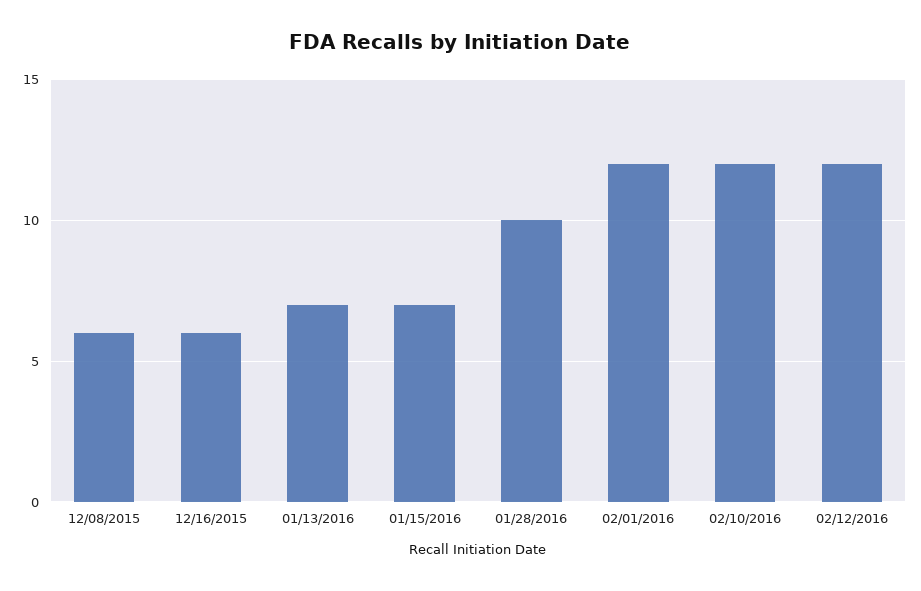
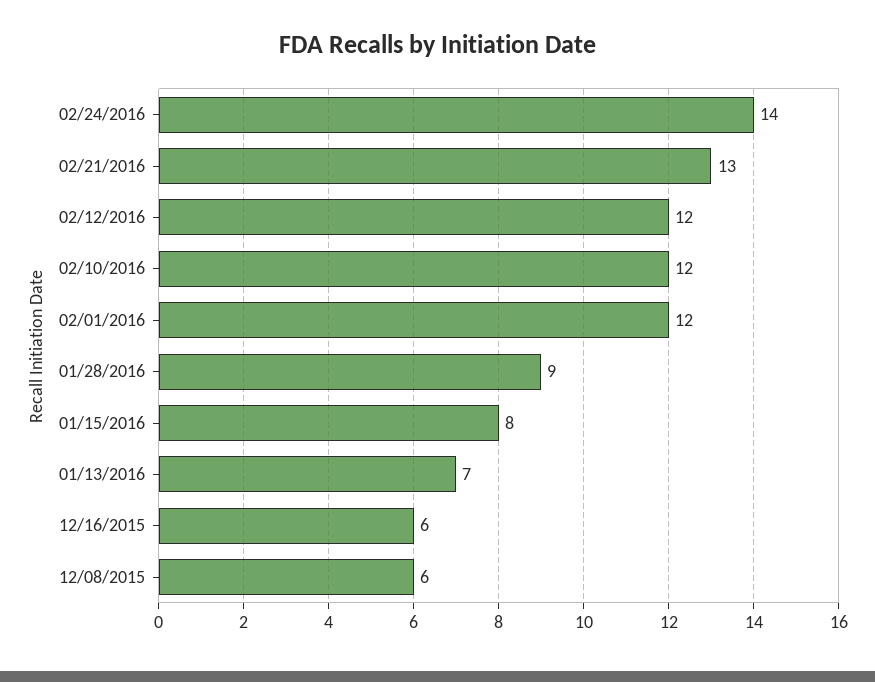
01/15/2016: 7 -> 8
01/28/2016: 10 -> 9
02/24/2016: none -> 14
02/21/2016: none -> 13

